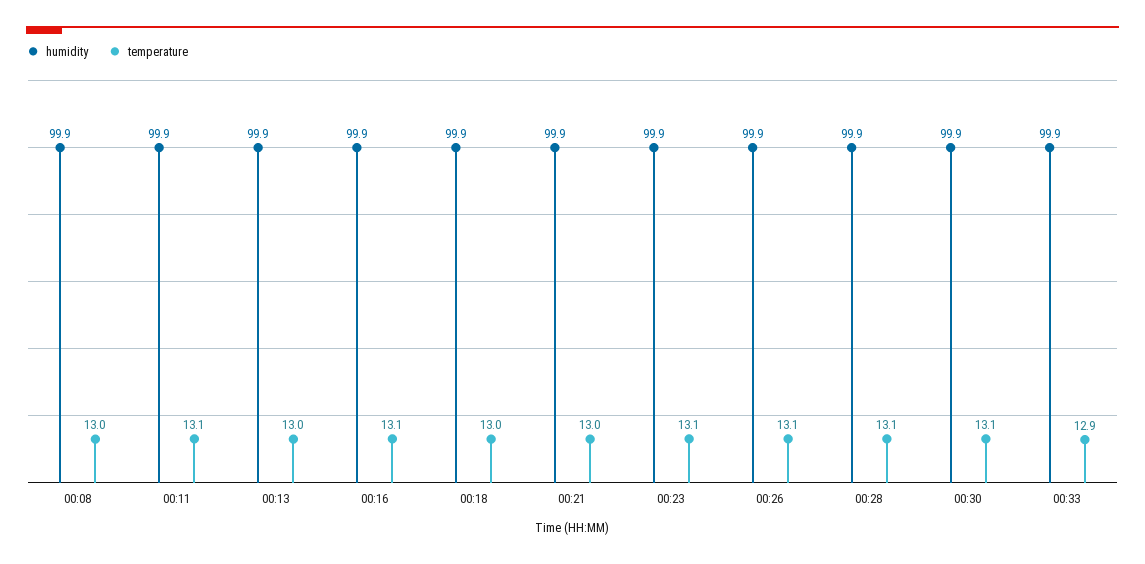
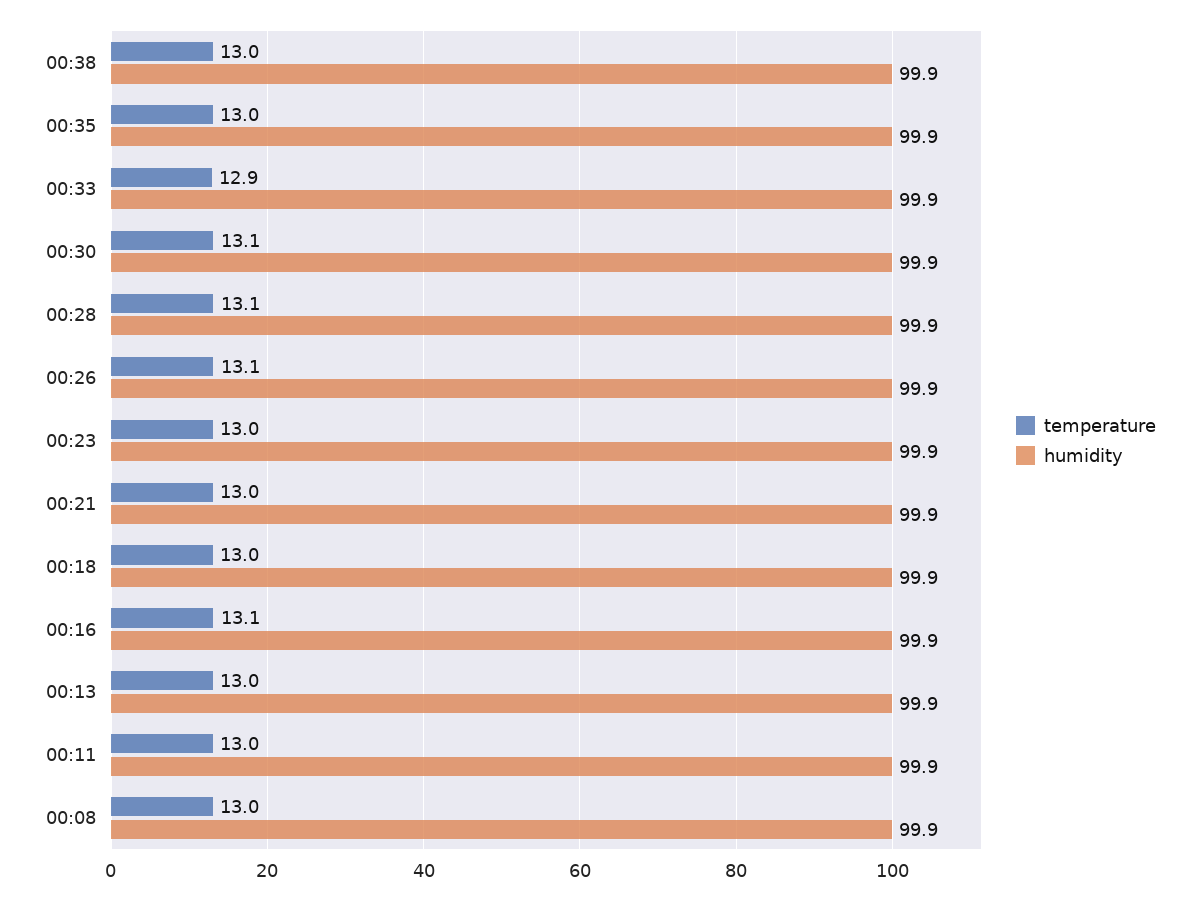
temperature, 00:11: 13.1 -> 13
temperature, 00:23: 13.1 -> 13
temperature, 00:38: none -> 13
humidity, 00:38: none -> 99.9
temperature, 00:35: none -> 13
humidity, 00:35: none -> 99.9

